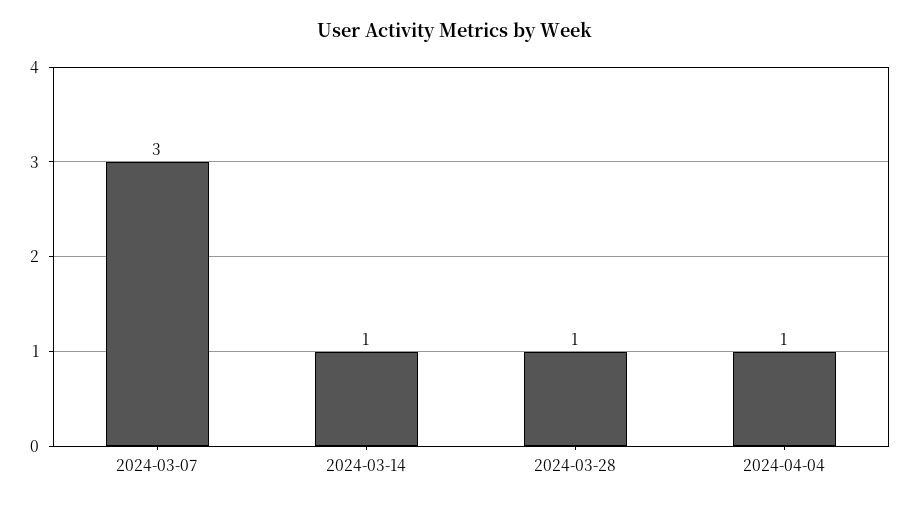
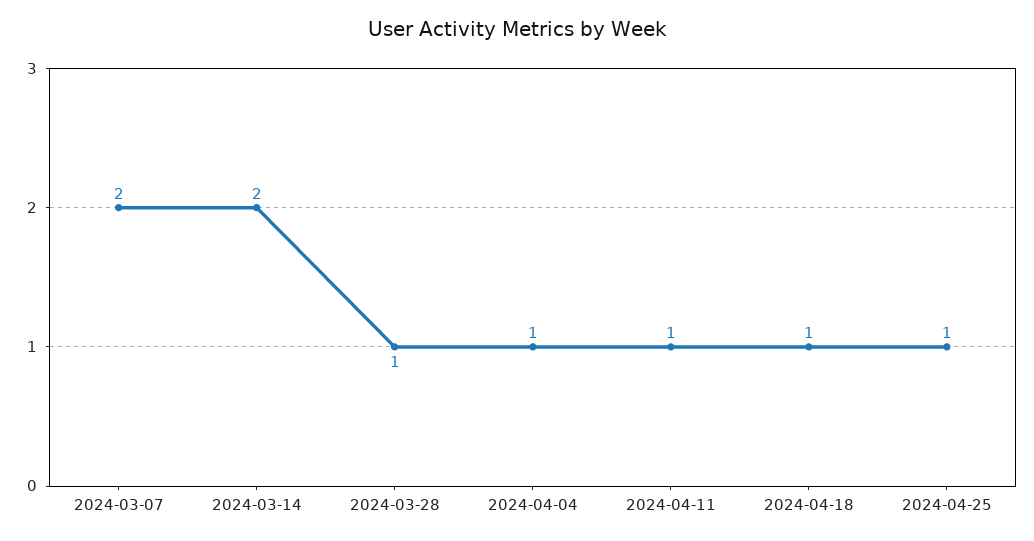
2024-03-07: 3 -> 2
2024-03-14: 1 -> 2
2024-04-11: none -> 1
2024-04-18: none -> 1
2024-04-25: none -> 1

